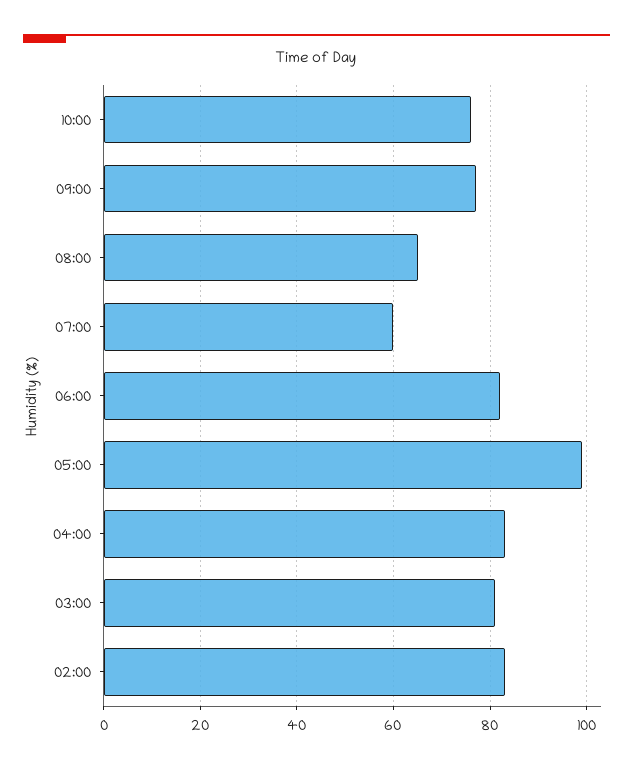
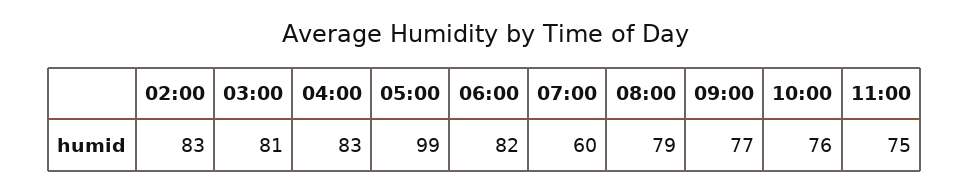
08:00: 65 -> 79
11:00: none -> 75

